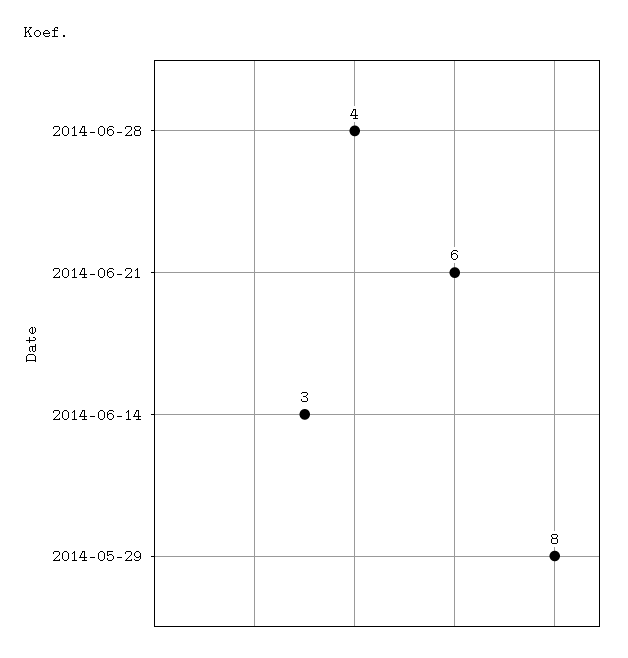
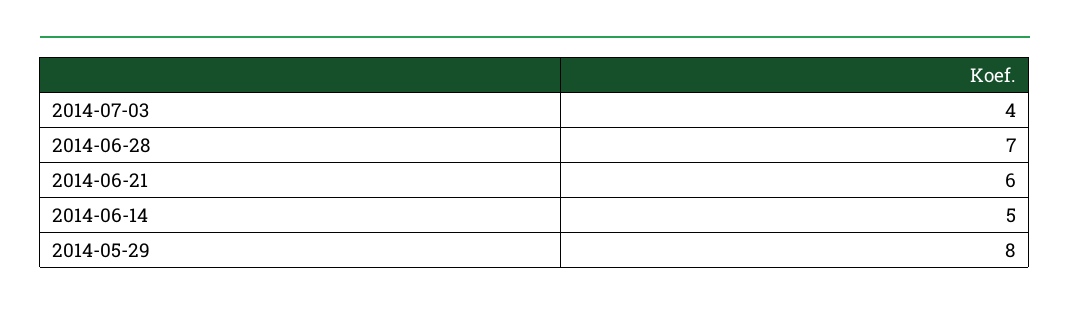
2014-06-28: 4 -> 7
2014-06-14: 3 -> 5
2014-07-03: none -> 4

